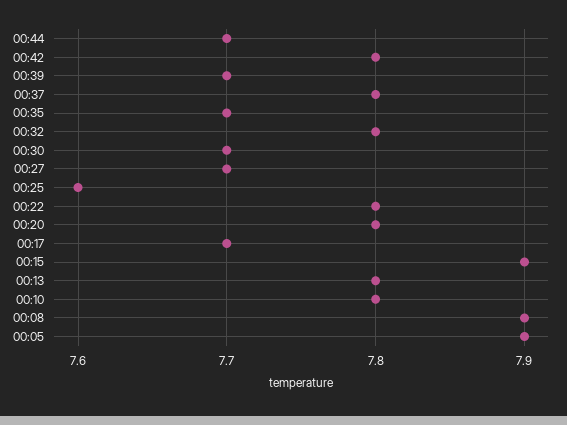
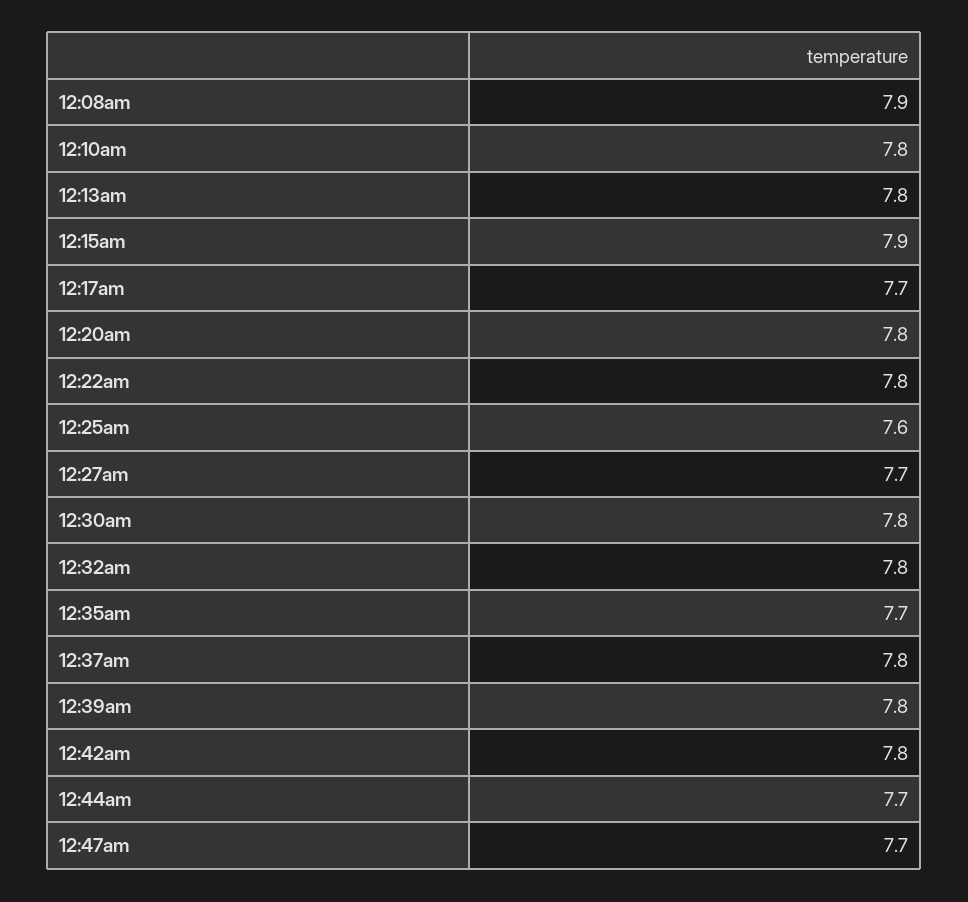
00:39: 7.7 -> 7.8
00:30: 7.7 -> 7.8
00:05: 7.9 -> none
12:47am: none -> 7.7

